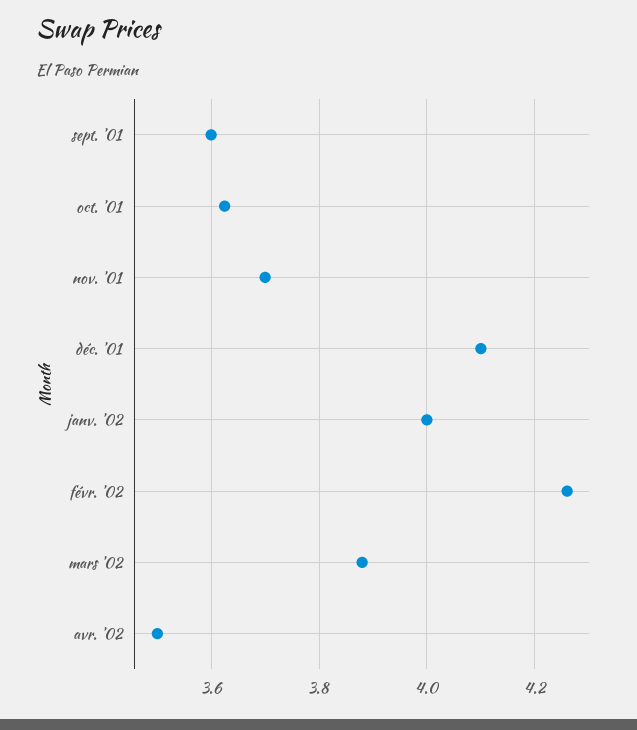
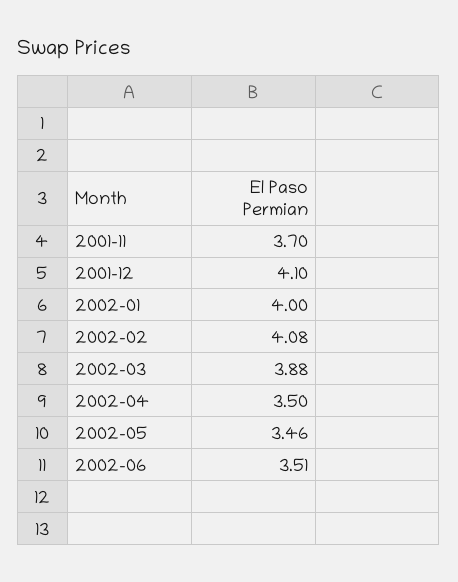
sept. '01: 3.6 -> none
oct. '01: 3.62 -> none
févr. '02: 4.26 -> 4.08
2002-05: none -> 3.46
2002-06: none -> 3.51

